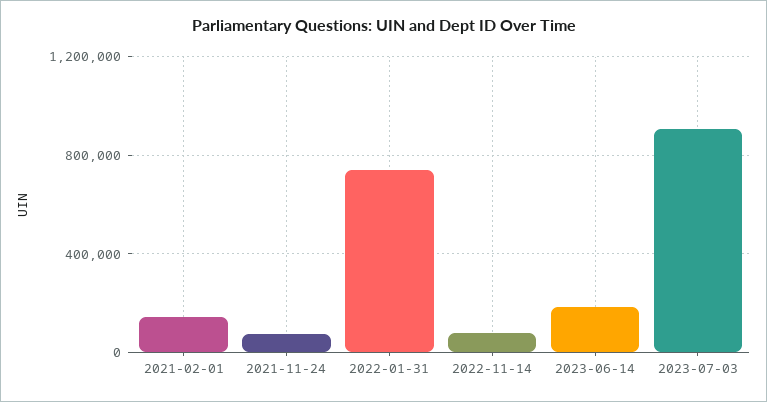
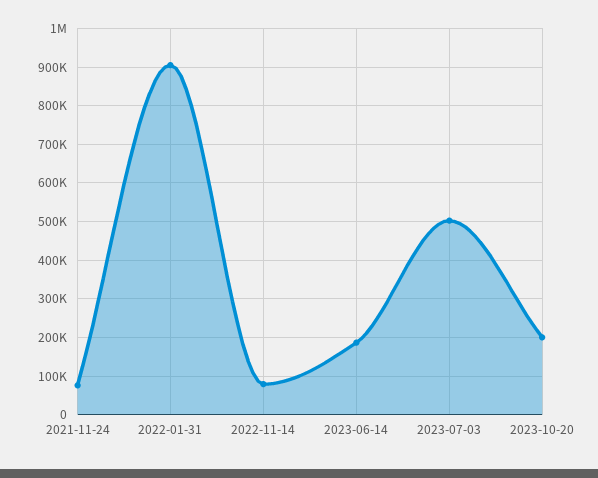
2021-02-01: 150000 -> none
2022-01-31: 750000 -> 900000
2023-07-03: 900000 -> 500000
2023-10-20: none -> 200000

